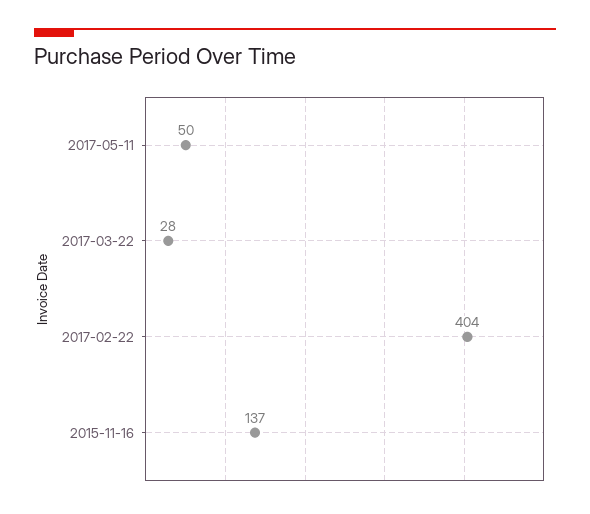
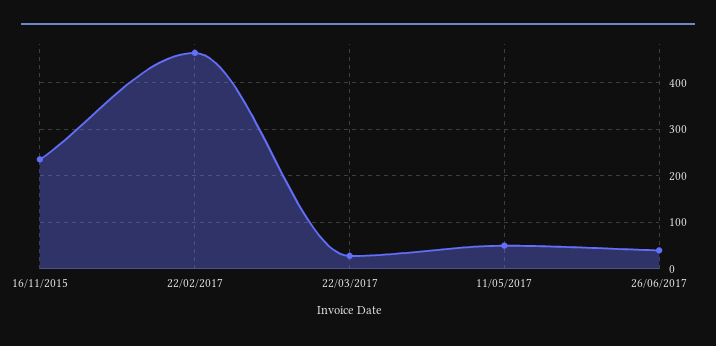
2017-02-22: 404 -> 460
2015-11-16: 137 -> 240
26/06/2017: none -> 40

